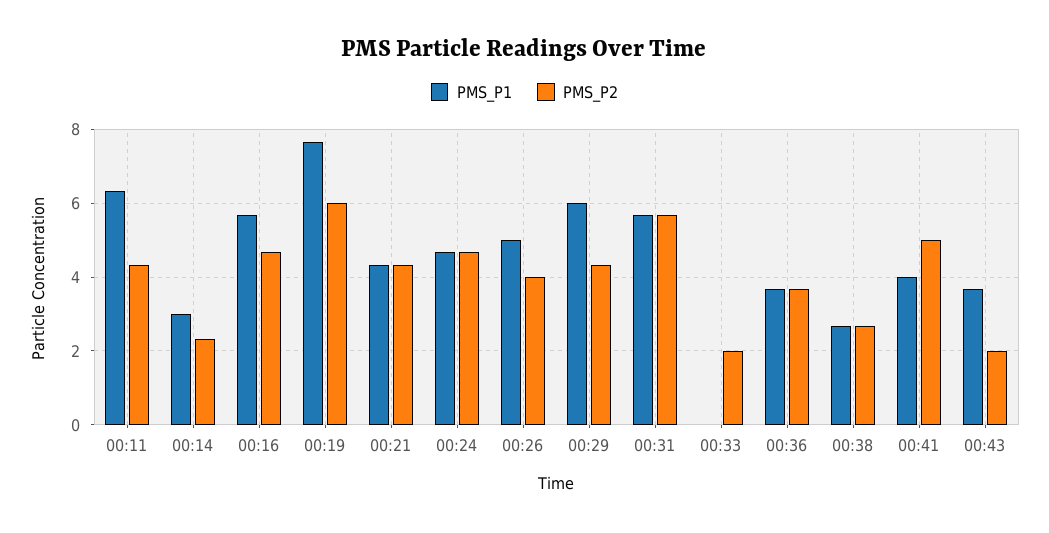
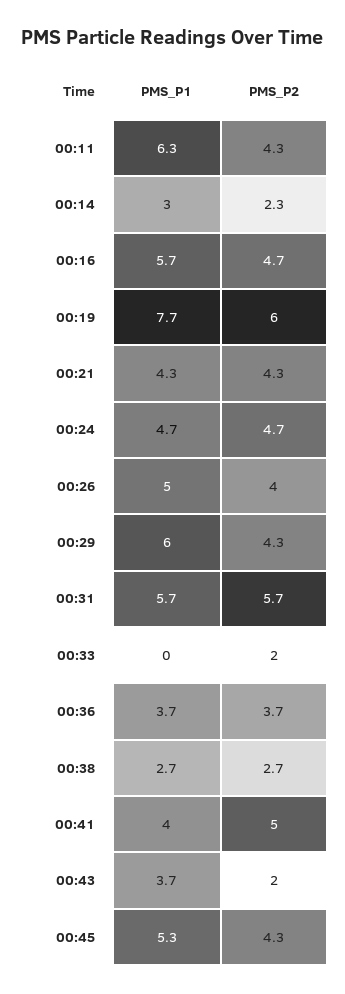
PMS_P1, 00:45: none -> 5.3
PMS_P2, 00:45: none -> 4.3

